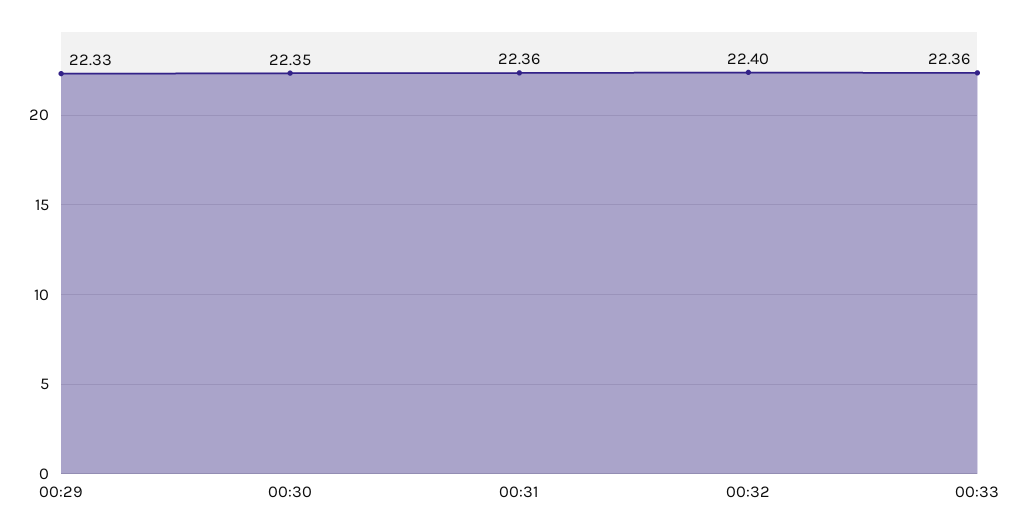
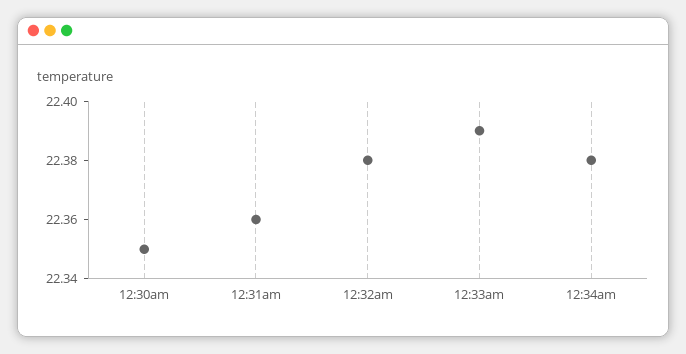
00:29: 22.33 -> none
00:32: 22.4 -> 22.38
00:33: 22.36 -> 22.39
12:34am: none -> 22.38

